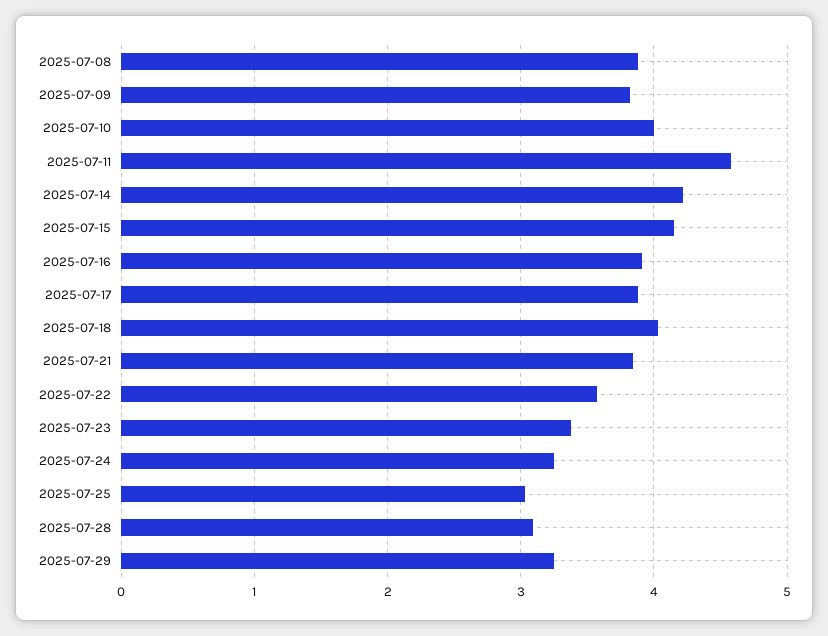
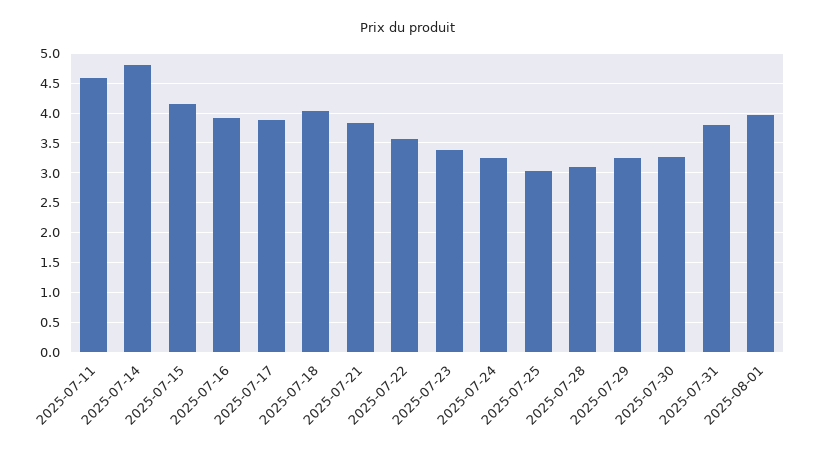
2025-07-08: 3.9 -> none
2025-07-09: 3.8 -> none
2025-07-10: 4 -> none
2025-07-14: 4.2 -> 4.75
2025-07-30: none -> 3.25
2025-07-31: none -> 3.75
2025-08-01: none -> 4

